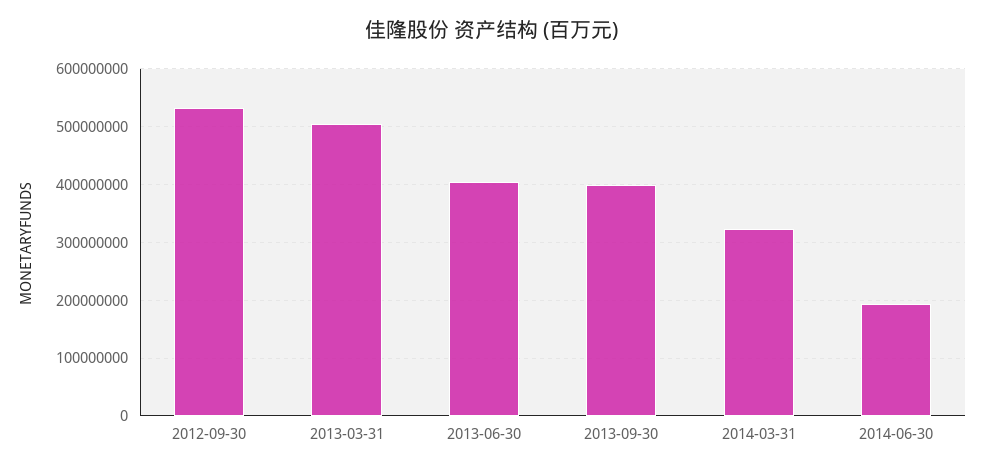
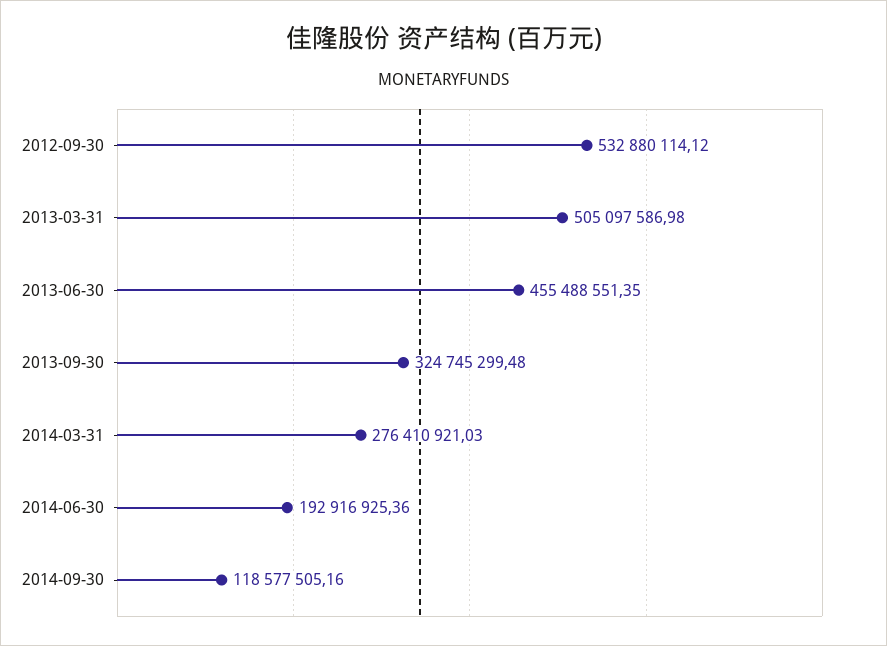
2013-06-30: 400000000 -> 455488551.35
2013-09-30: 400000000 -> 324745299.48
2014-03-31: 320000000 -> 276410921.03
2014-09-30: none -> 118577505.16

